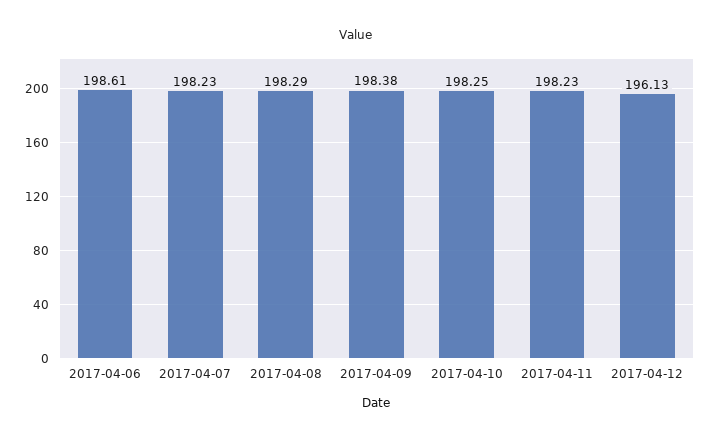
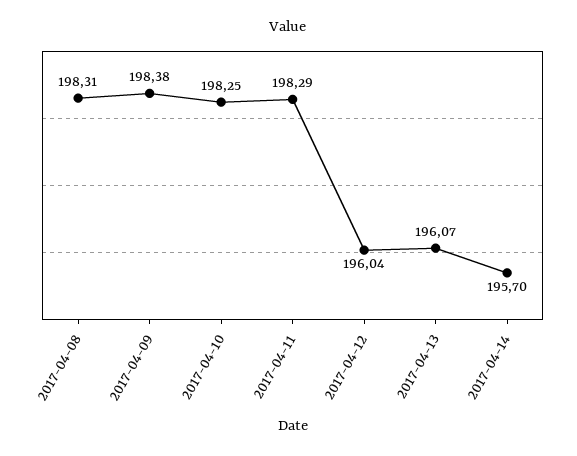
2017-04-06: 198.61 -> none
2017-04-07: 198.23 -> none
2017-04-08: 198.29 -> 198.31
2017-04-11: 198.23 -> 198.29
2017-04-12: 196.13 -> 196.04
2017-04-13: none -> 196.07
2017-04-14: none -> 195.7

